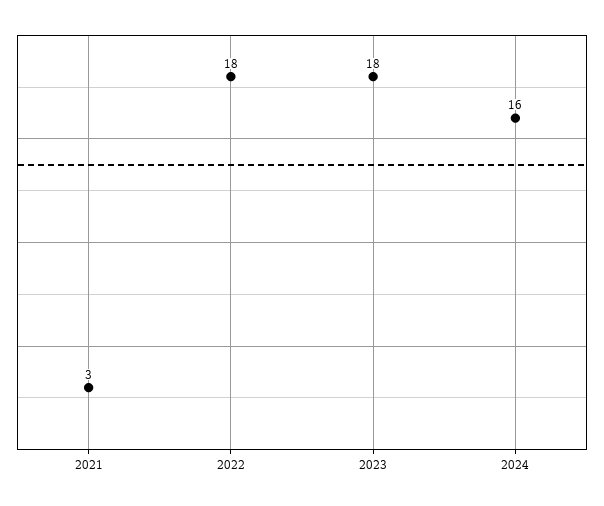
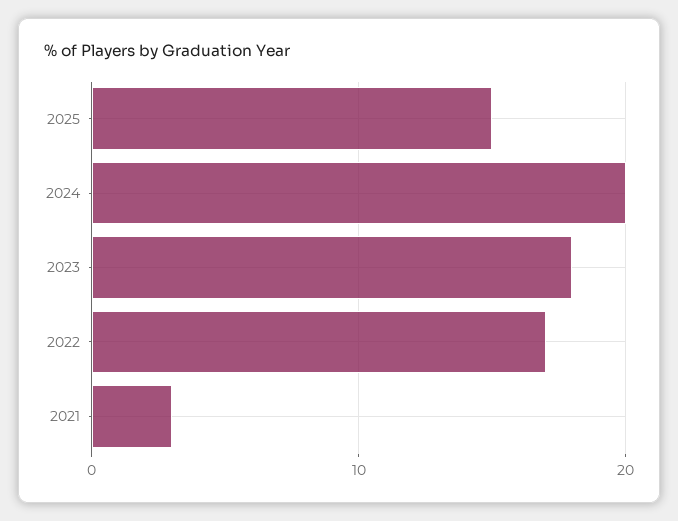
2022: 18 -> 17
2024: 16 -> 20
2025: none -> 15

